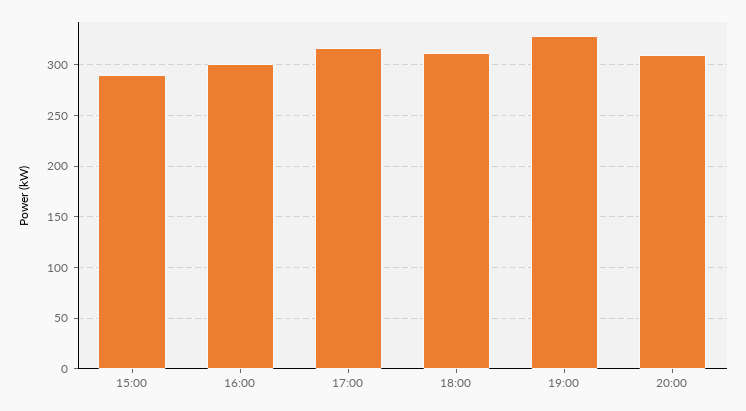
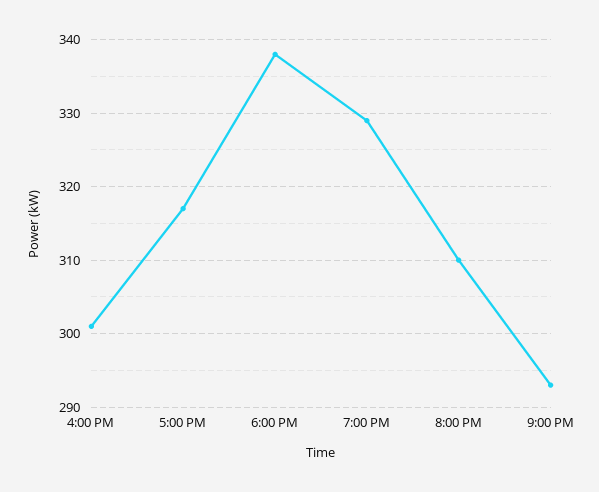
15:00: 290 -> none
18:00: 310 -> 338
9:00 PM: none -> 293

